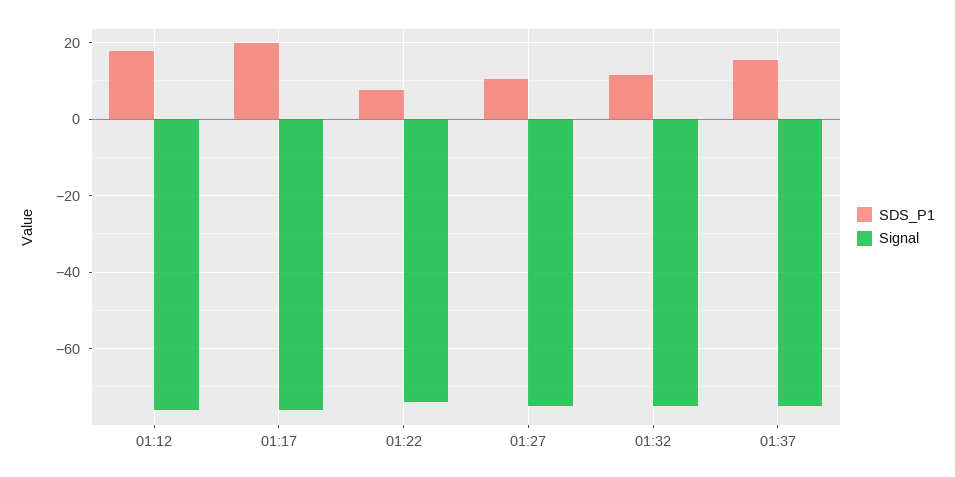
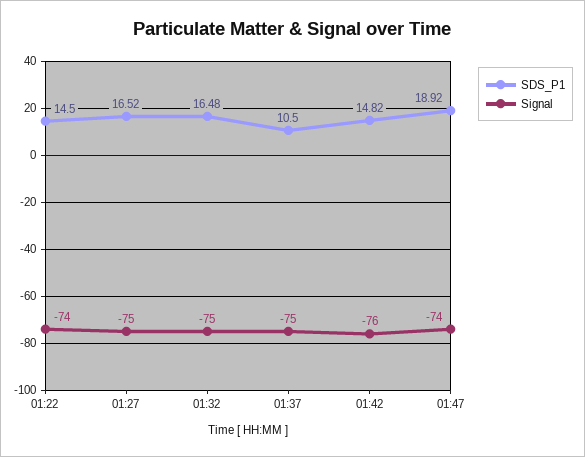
SDS_P1, 01:12: 18 -> none
Signal, 01:12: -76 -> none
SDS_P1, 01:17: 20 -> none
Signal, 01:17: -76 -> none
SDS_P1, 01:22: 8 -> 14.5
SDS_P1, 01:27: 10 -> 16.52
SDS_P1, 01:32: 12 -> 16.48
SDS_P1, 01:37: 16 -> 10.5
SDS_P1, 01:42: none -> 14.82
Signal, 01:42: none -> -76
SDS_P1, 01:47: none -> 18.92
Signal, 01:47: none -> -74

